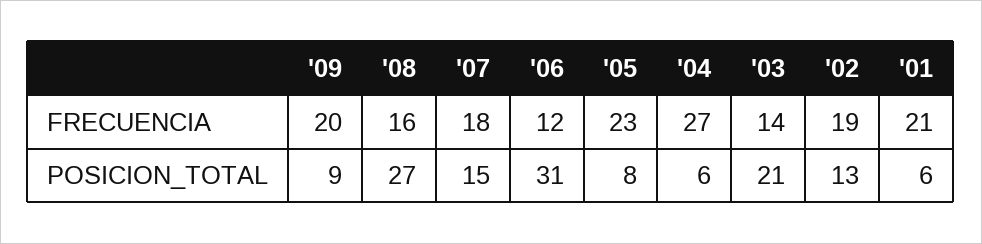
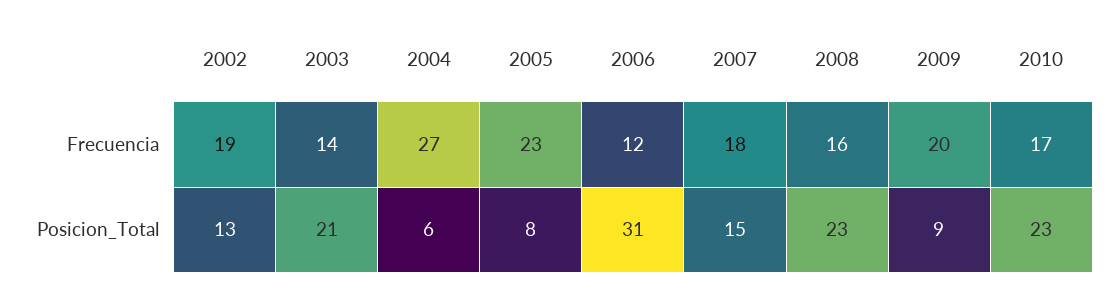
'01, FRECUENCIA: 21 -> none
'08, POSICION_TOTAL: 27 -> 23
'01, POSICION_TOTAL: 6 -> none
2010, FRECUENCIA: none -> 17
2010, POSICION_TOTAL: none -> 23

